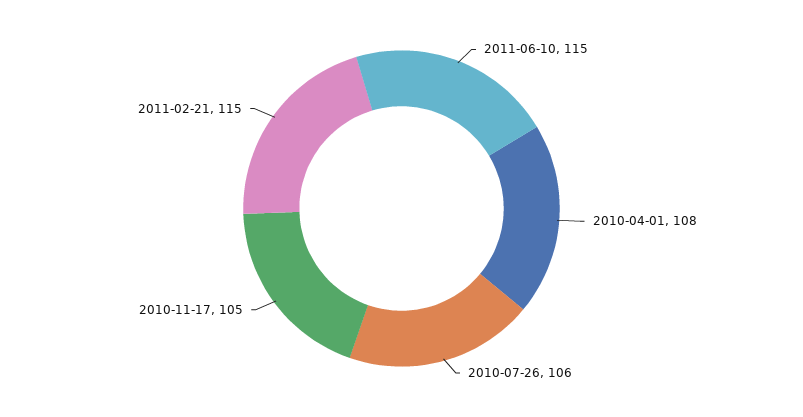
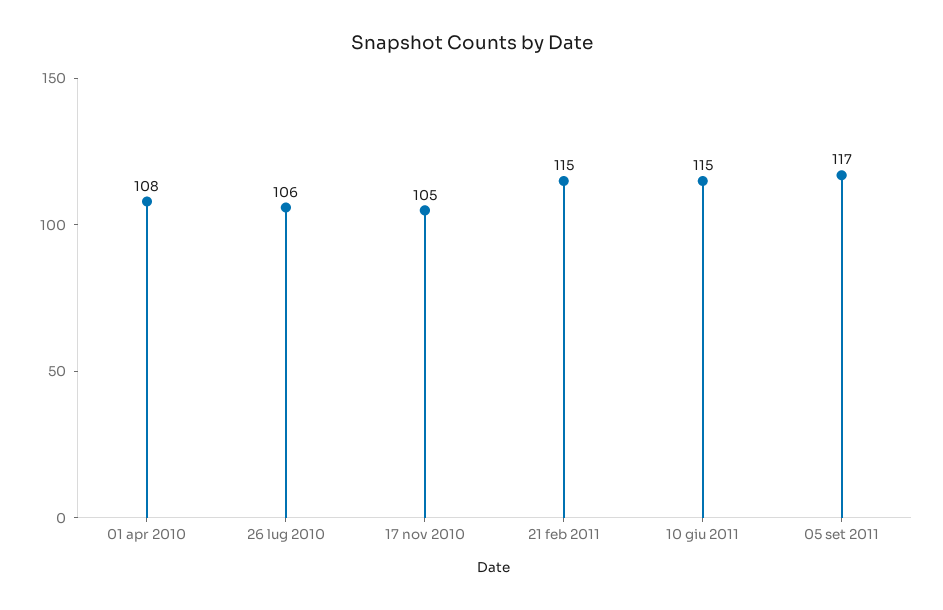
05 set 2011: none -> 117

